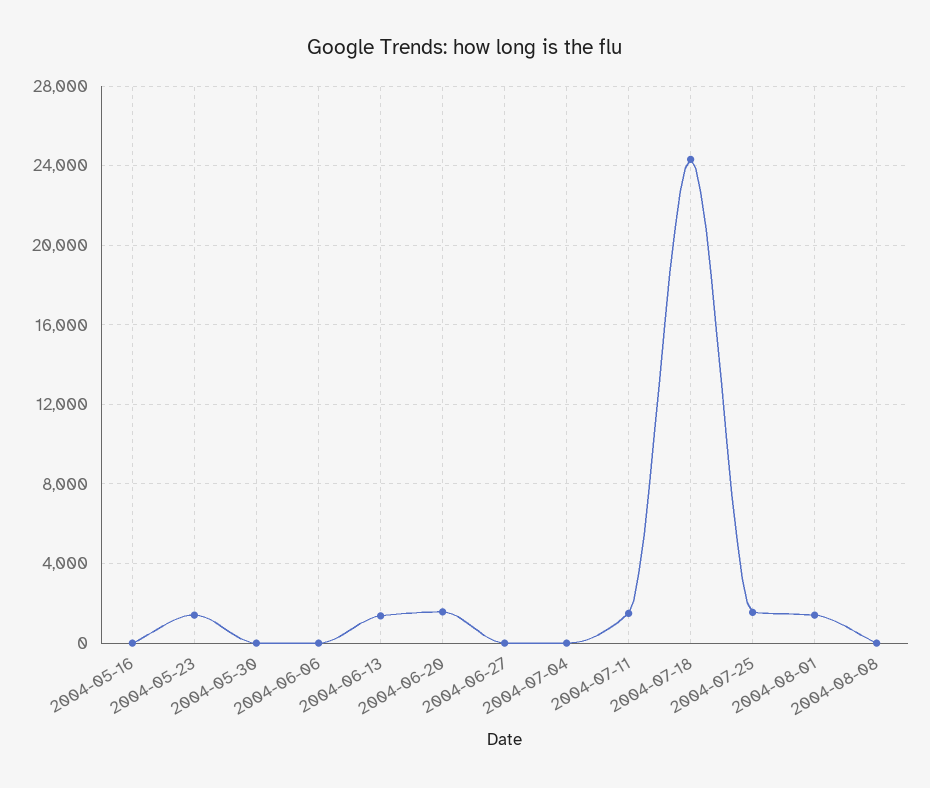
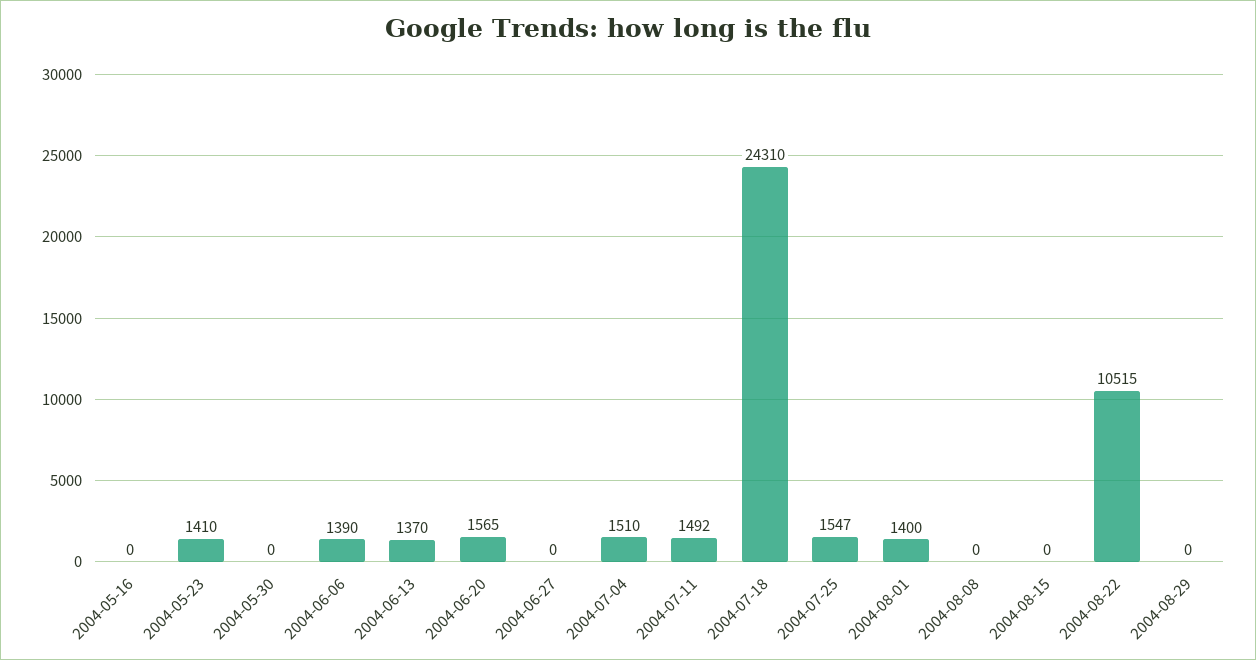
2004-06-06: 0 -> 1390
2004-07-04: 0 -> 1510
2004-08-15: none -> 0
2004-08-22: none -> 10515
2004-08-29: none -> 0

